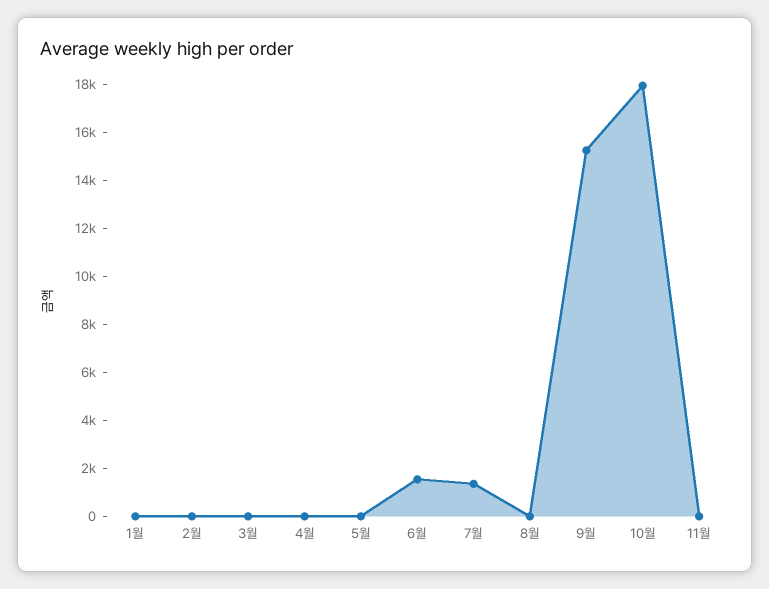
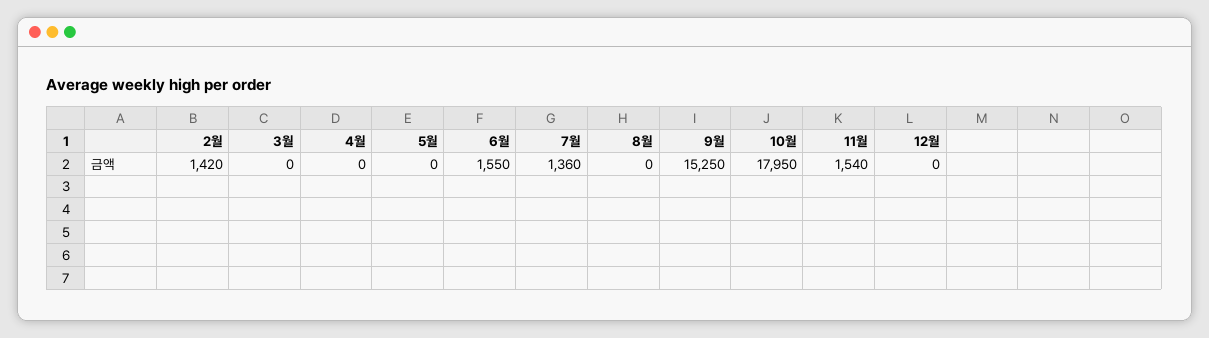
1월: 0 -> none
2월: 0 -> 1420
11월: 0 -> 1540
12월: none -> 0

